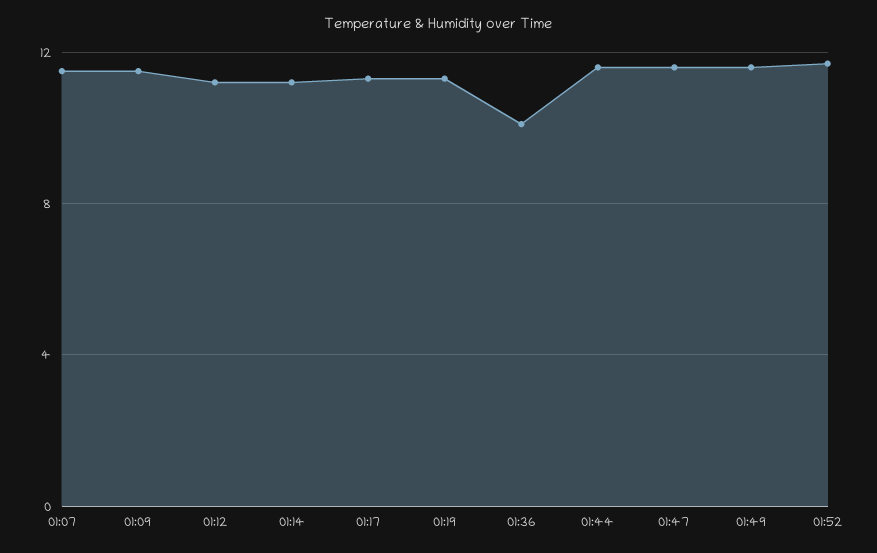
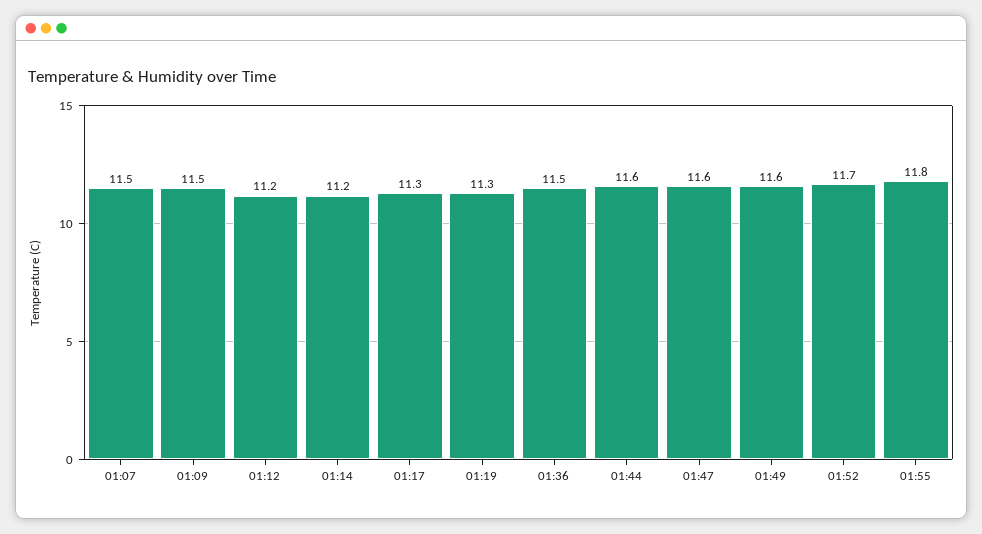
01:36: 10 -> 11.5
01:55: none -> 11.8

